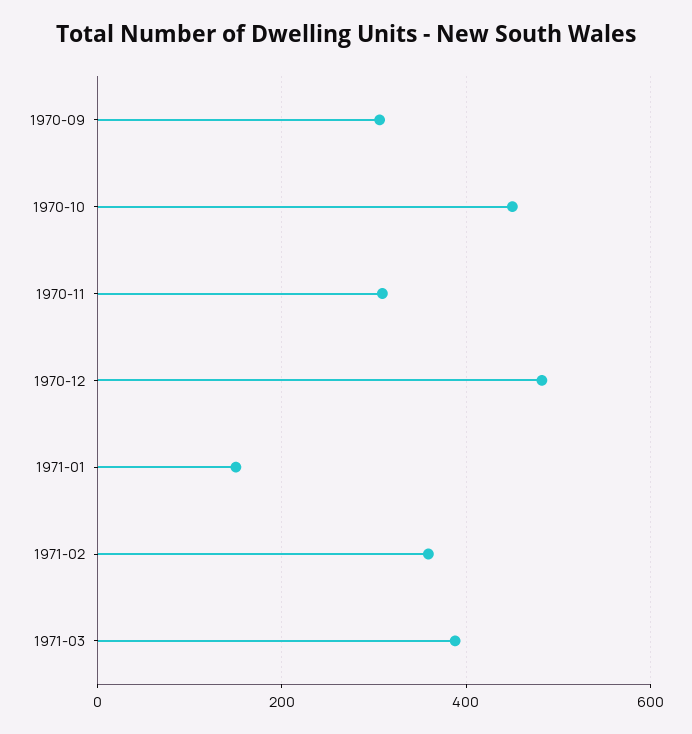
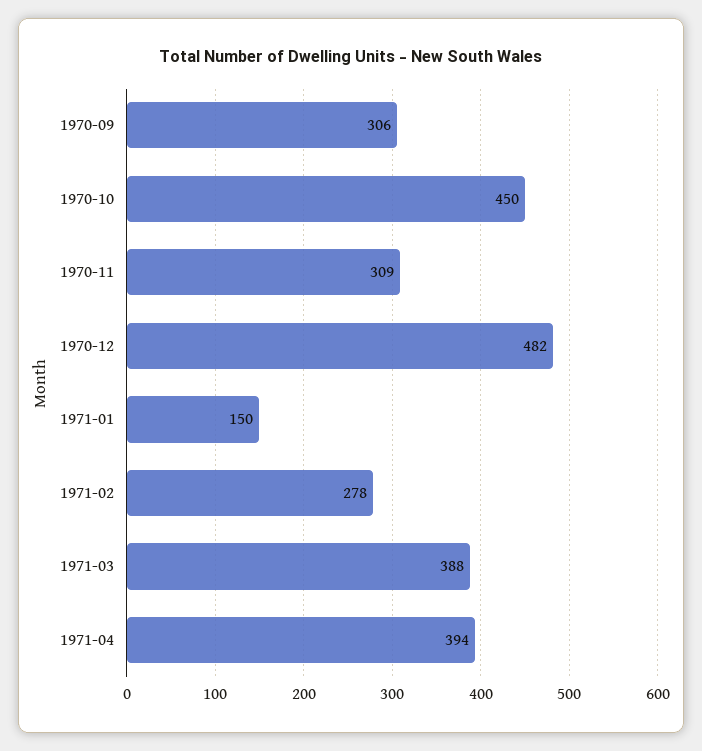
1971-02: 360 -> 278
1971-04: none -> 394

